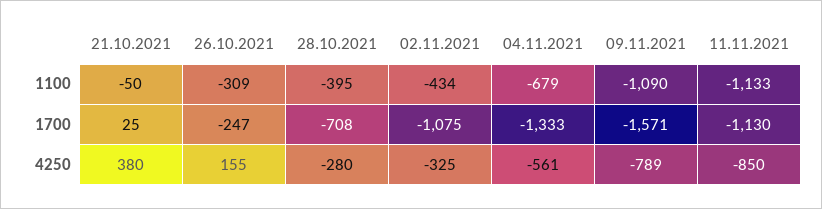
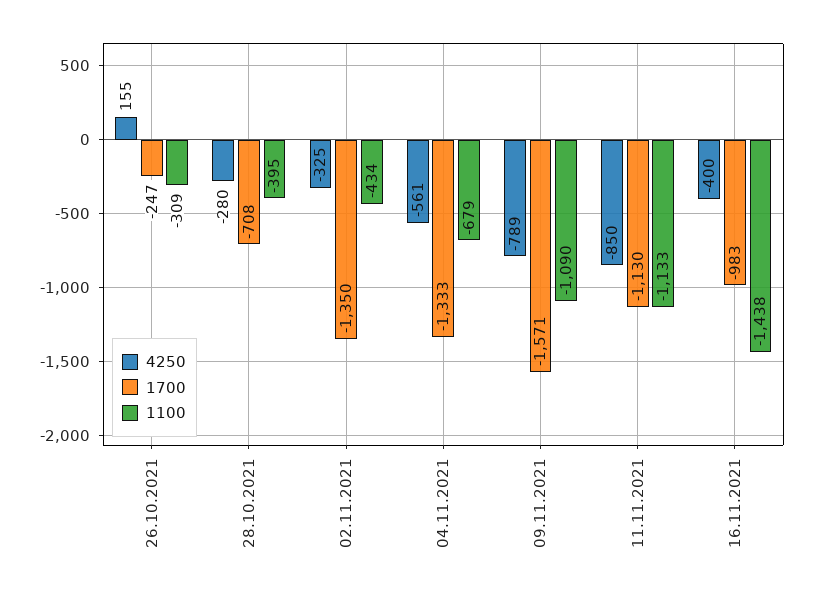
1100, 21.10.2021: -50 -> none
1700, 21.10.2021: 25 -> none
1700, 02.11.2021: -1075 -> -1350
4250, 21.10.2021: 380 -> none
4250, 16.11.2021: none -> -400
1700, 16.11.2021: none -> -983
1100, 16.11.2021: none -> -1438

